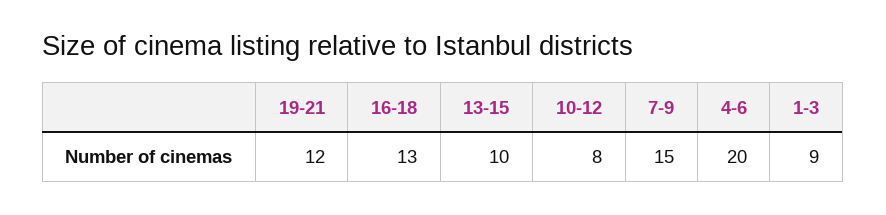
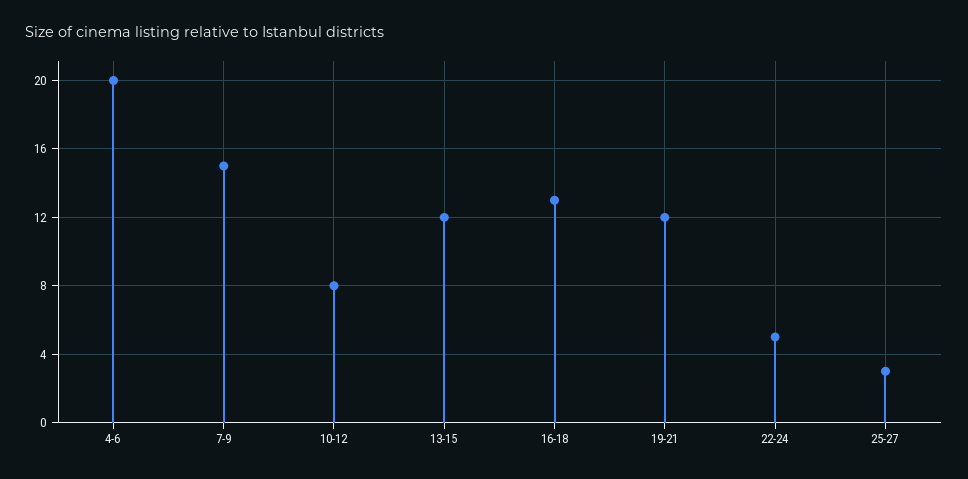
13-15: 10 -> 12
1-3: 9 -> none
22-24: none -> 5
25-27: none -> 3

